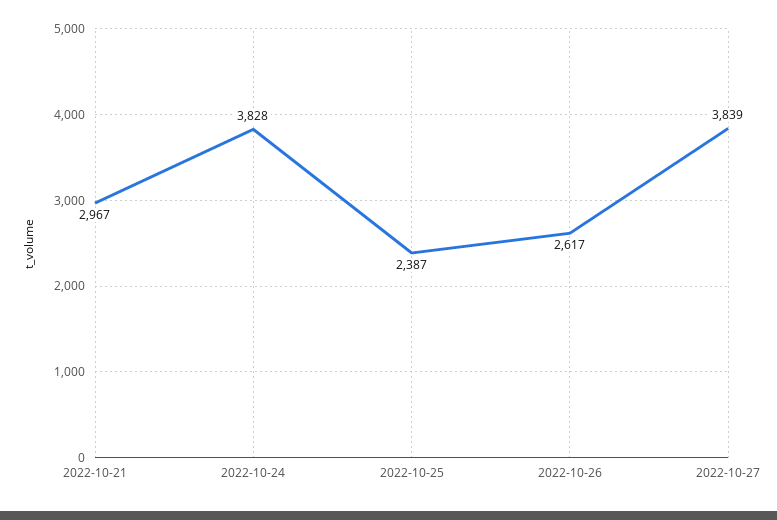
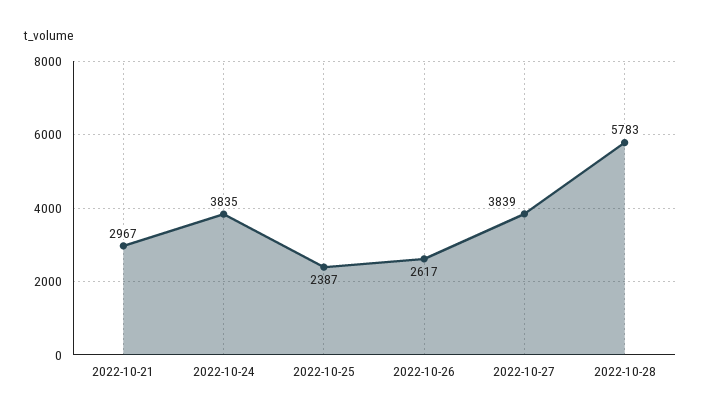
2022-10-24: 3828 -> 3835
2022-10-28: none -> 5783

